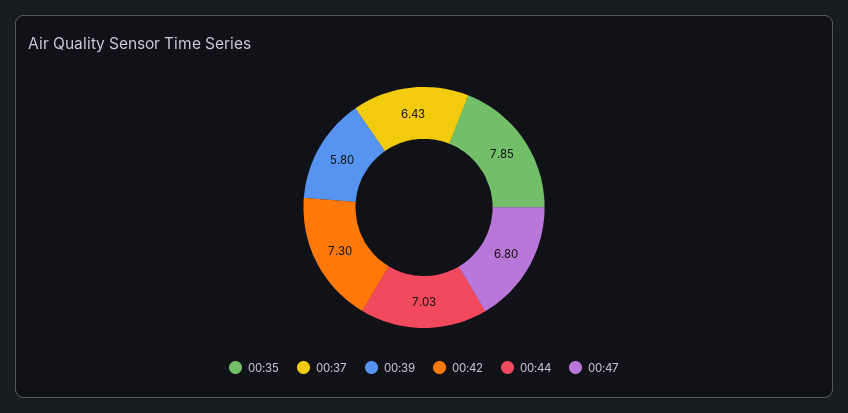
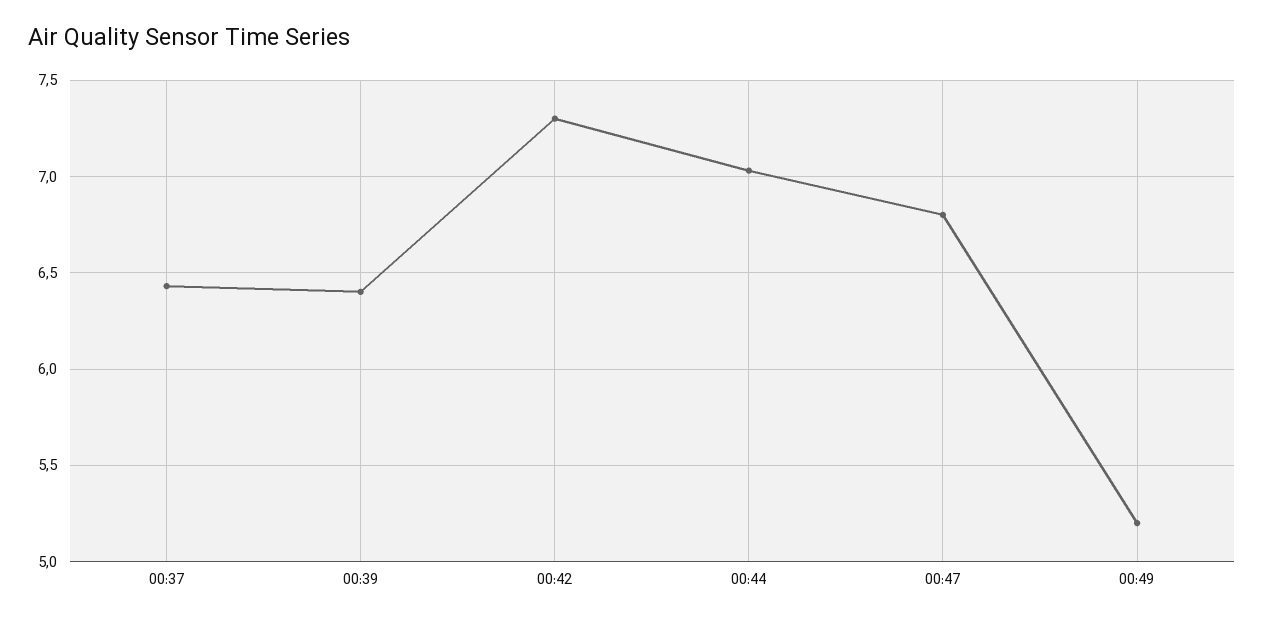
00:35: 7.85 -> none
00:39: 5.8 -> 6.4
00:49: none -> 5.2

